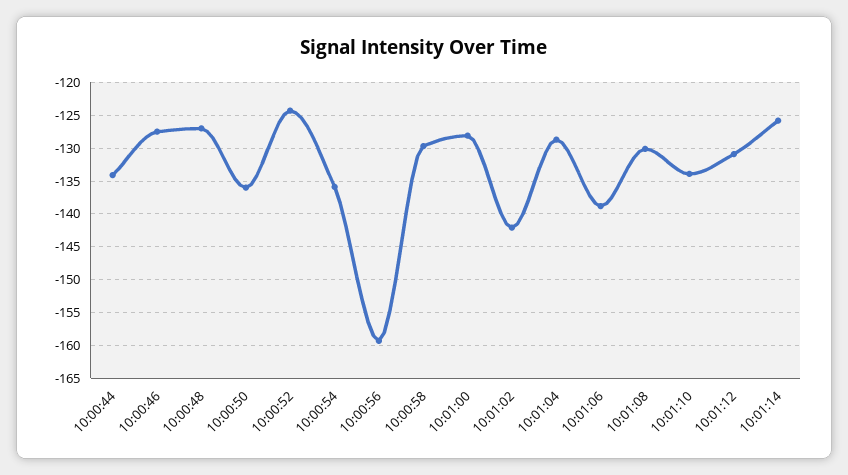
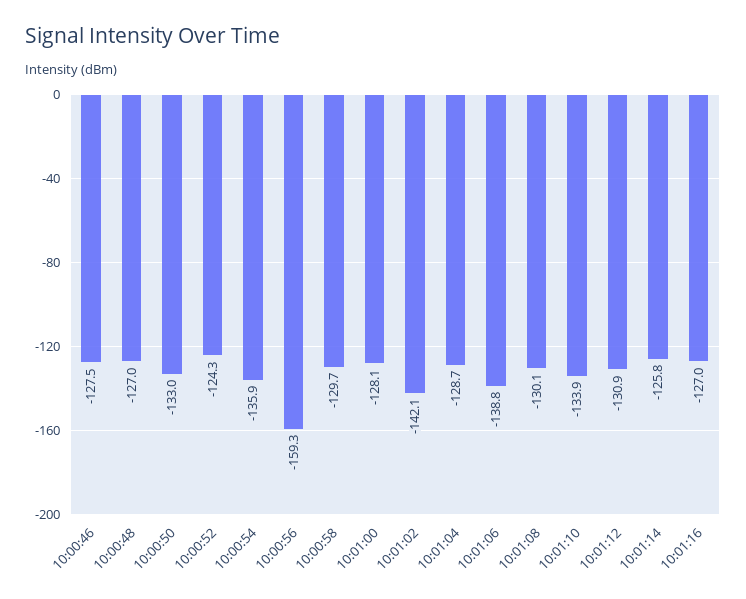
10:00:44: -134 -> none
10:00:50: -136 -> -133
10:01:16: none -> -127

